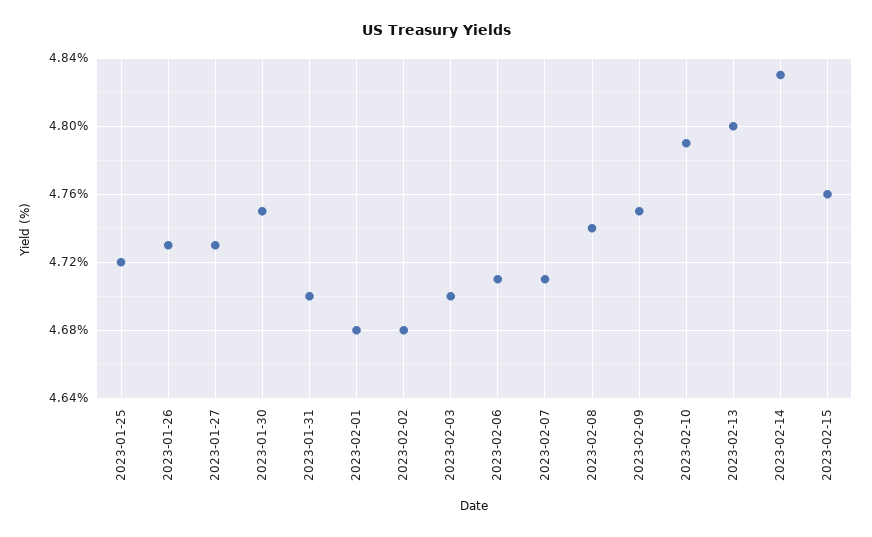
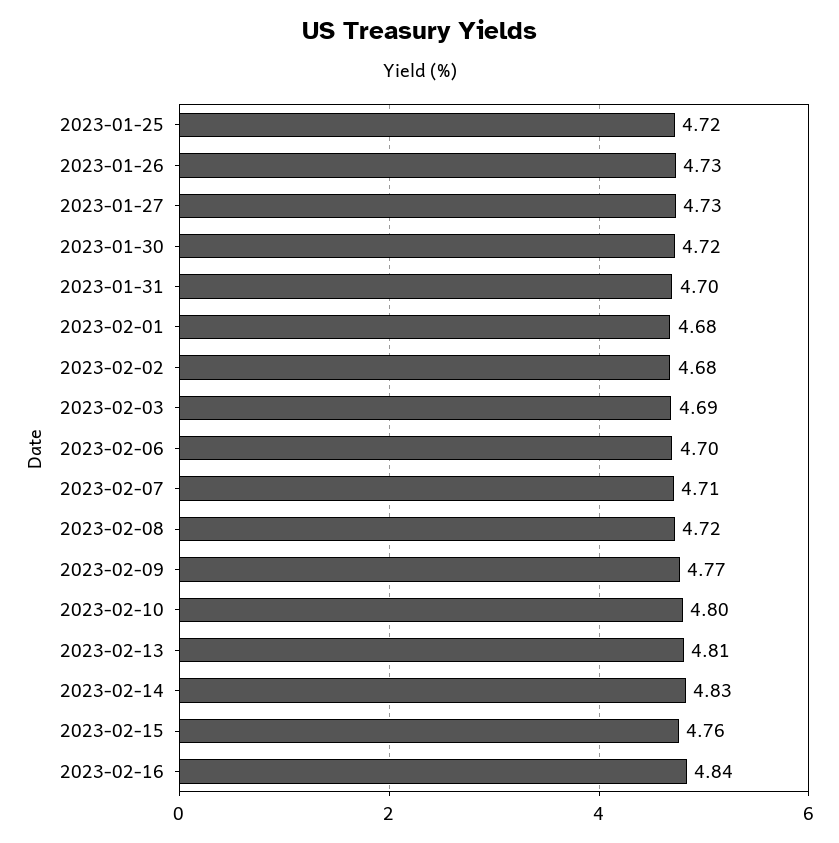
2023-01-30: 4.75 -> 4.72
2023-02-03: 4.7 -> 4.69
2023-02-06: 4.71 -> 4.7
2023-02-08: 4.74 -> 4.72
2023-02-09: 4.75 -> 4.77
2023-02-10: 4.79 -> 4.8
2023-02-13: 4.8 -> 4.81
2023-02-16: none -> 4.84

